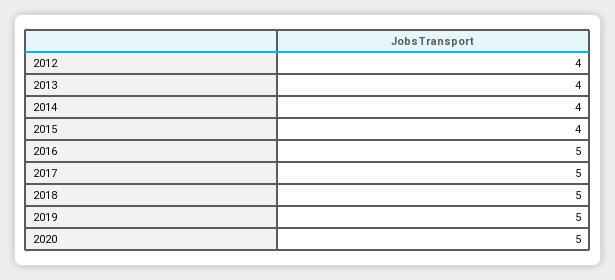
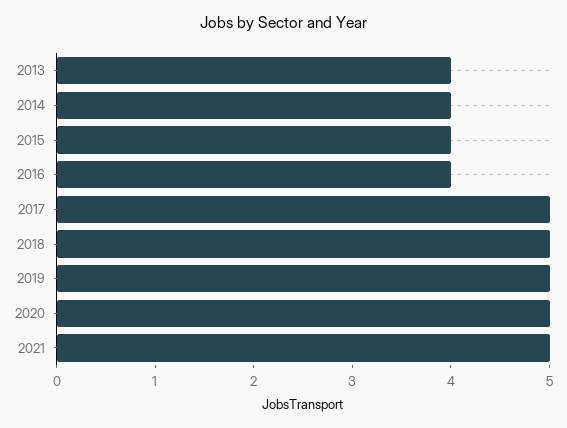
2012: 4 -> none
2016: 5 -> 4
2021: none -> 5

